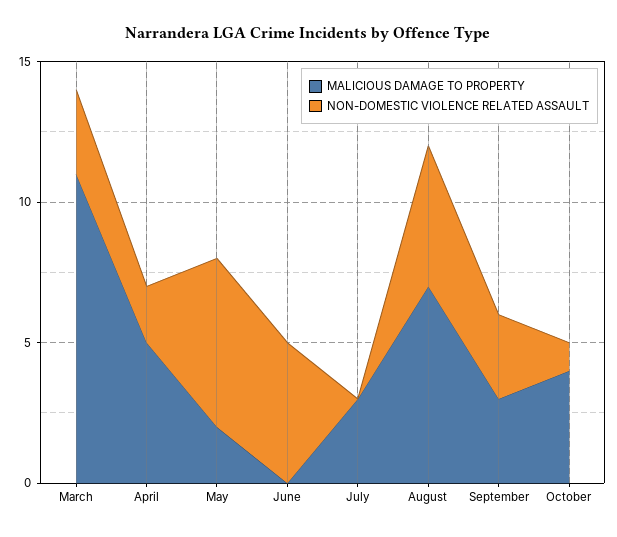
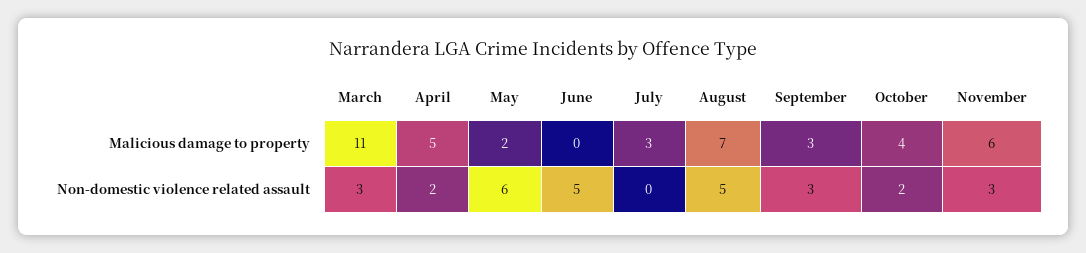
NON-DOMESTIC VIOLENCE RELATED ASSAULT, October: 1 -> 2
MALICIOUS DAMAGE TO PROPERTY, November: none -> 6
NON-DOMESTIC VIOLENCE RELATED ASSAULT, November: none -> 3

